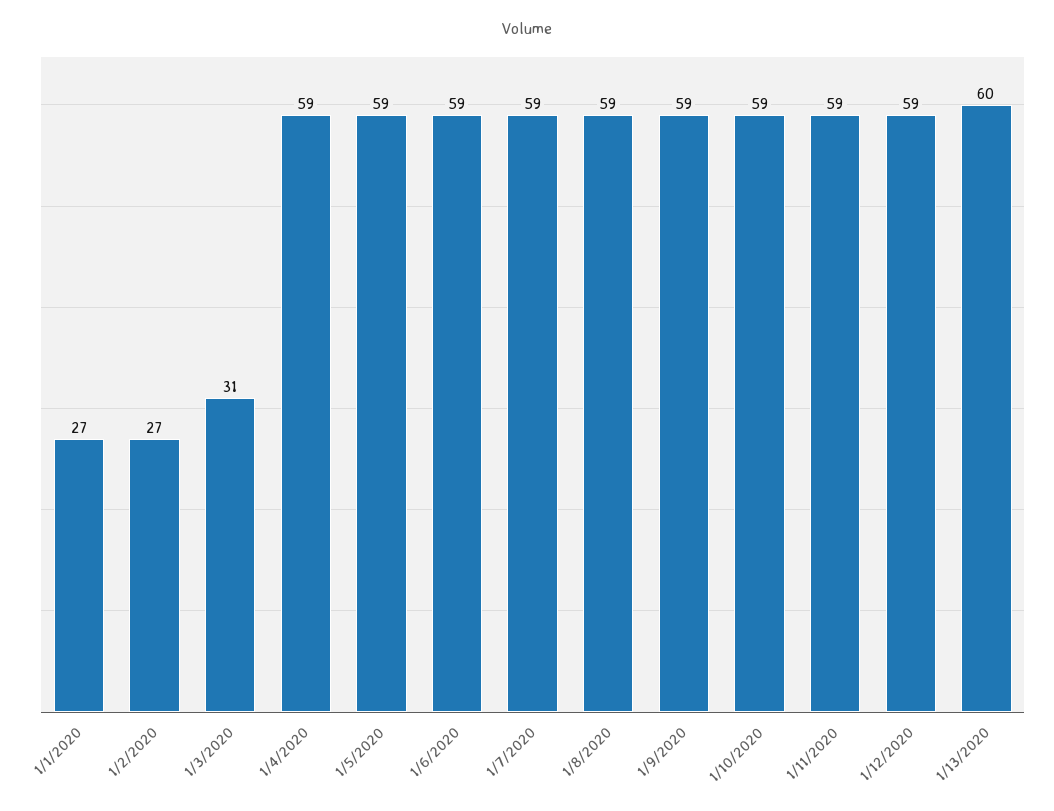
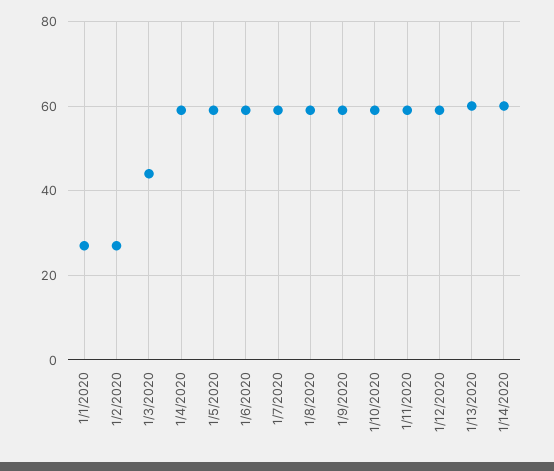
1/3/2020: 31 -> 45
1/14/2020: none -> 60

